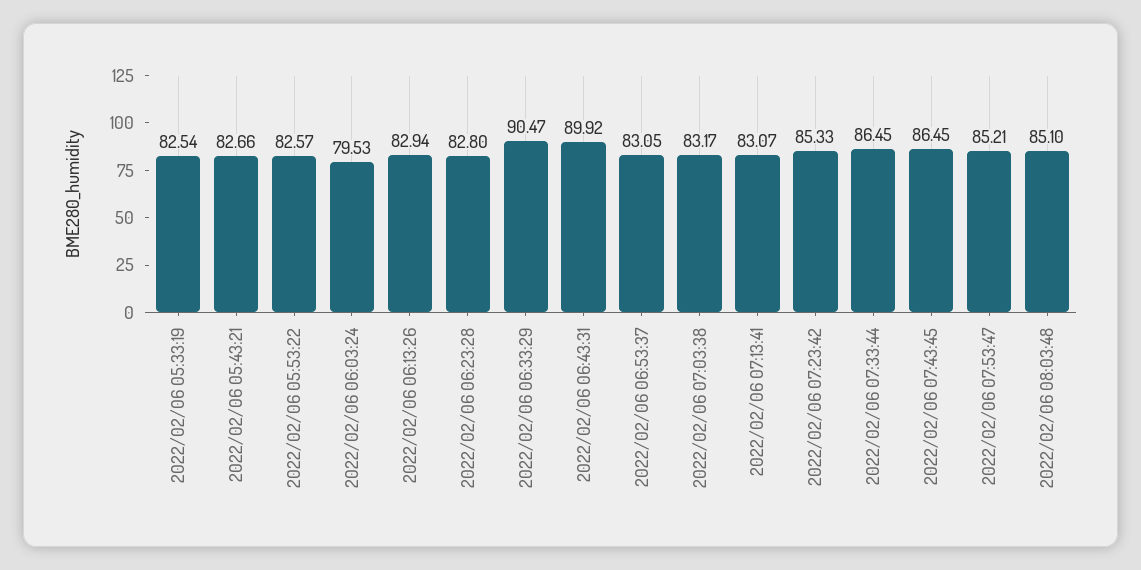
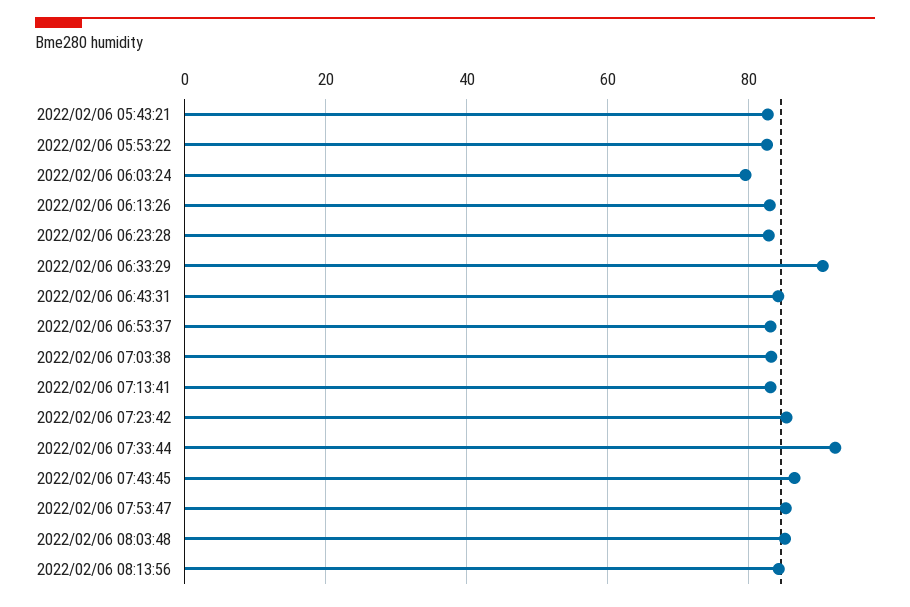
2022/02/06 05:33:19: 82.54 -> none
2022/02/06 06:43:31: 89.92 -> 84
2022/02/06 07:33:44: 86.45 -> 92
2022/02/06 08:13:56: none -> 84

